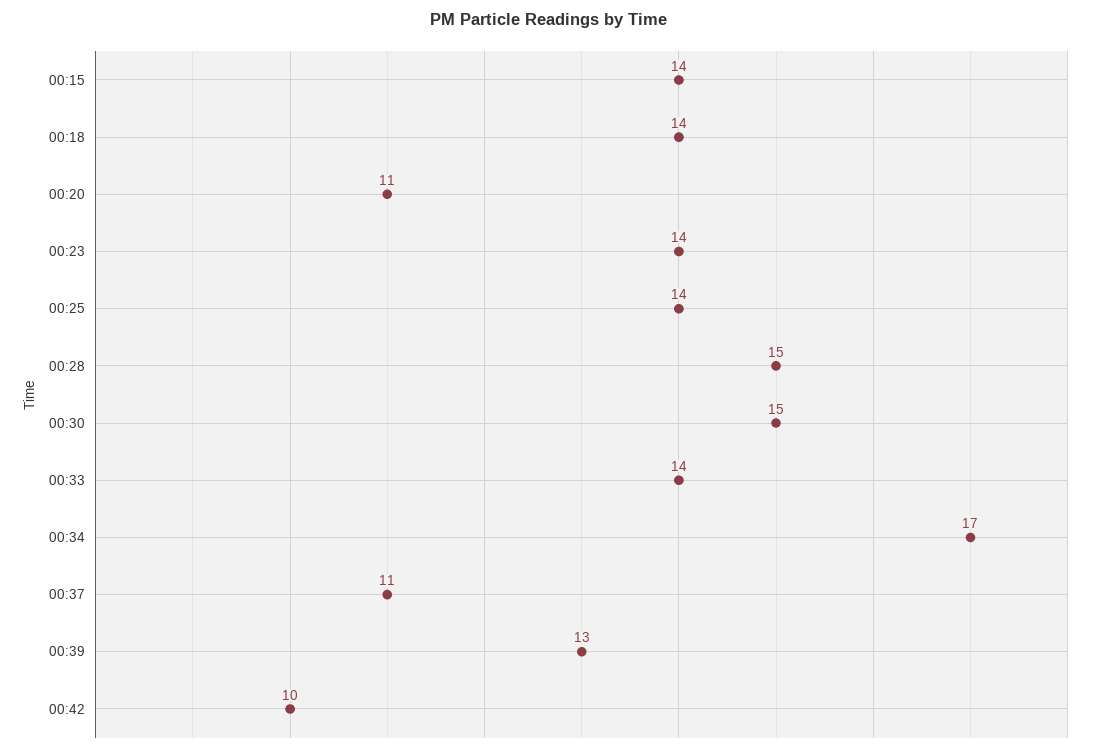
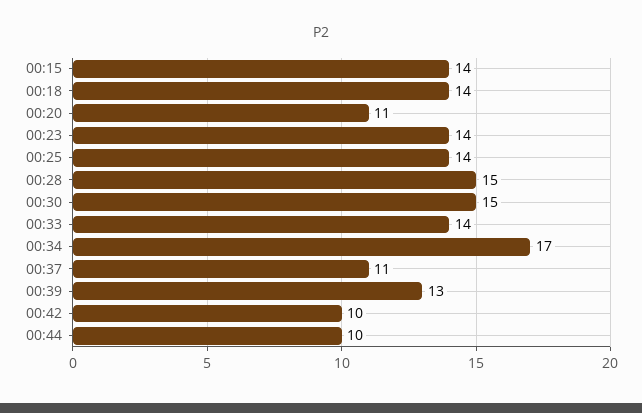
00:44: none -> 10

